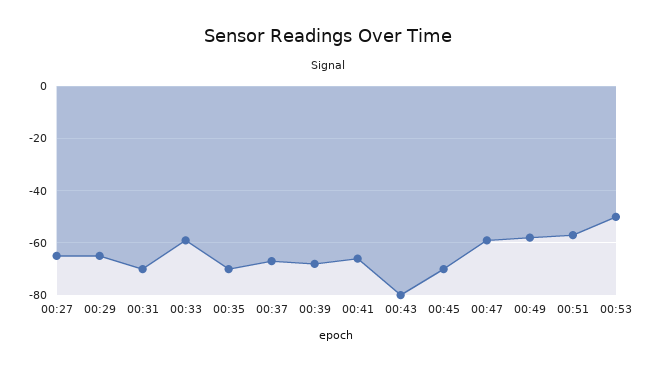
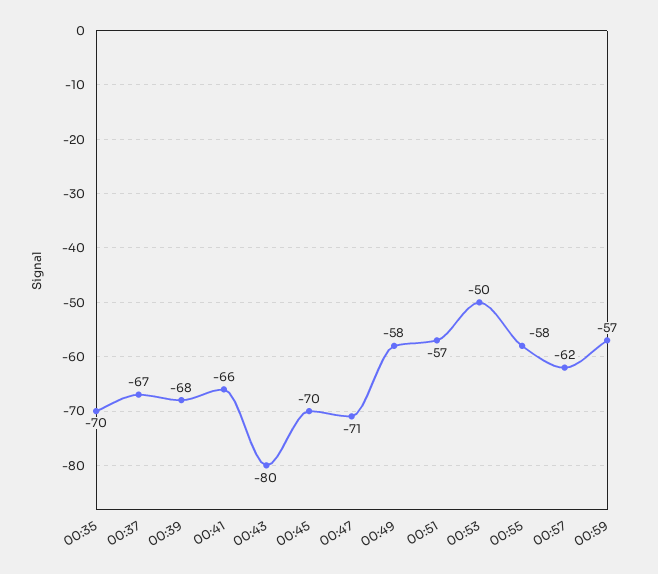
00:27: -65 -> none
00:29: -65 -> none
00:31: -70 -> none
00:33: -60 -> none
00:47: -60 -> -71
00:55: none -> -58
00:57: none -> -62
00:59: none -> -57

